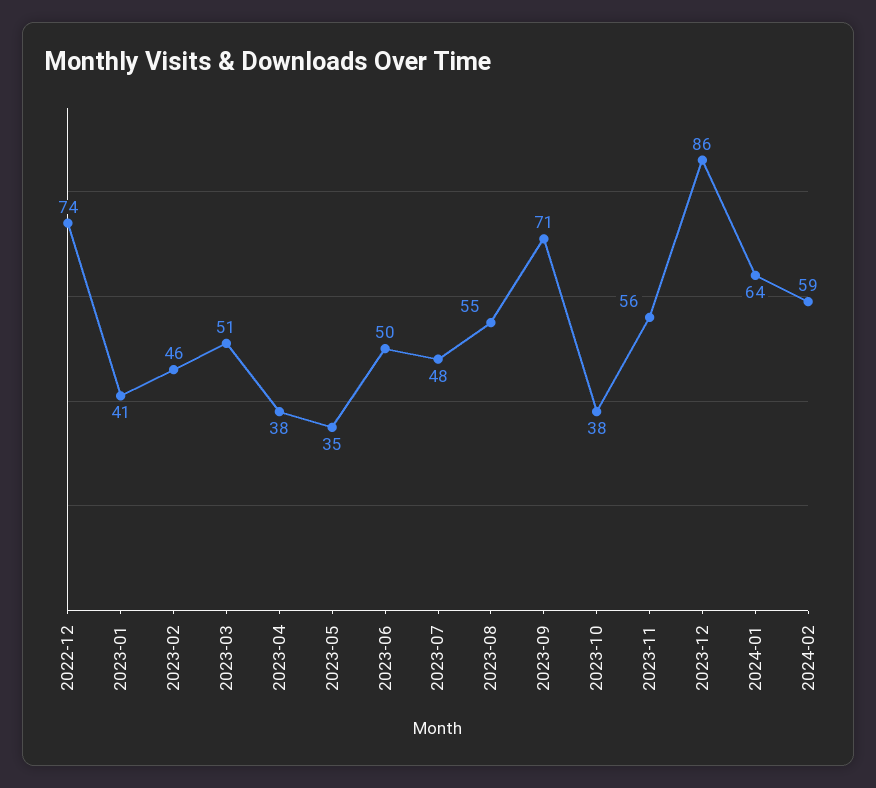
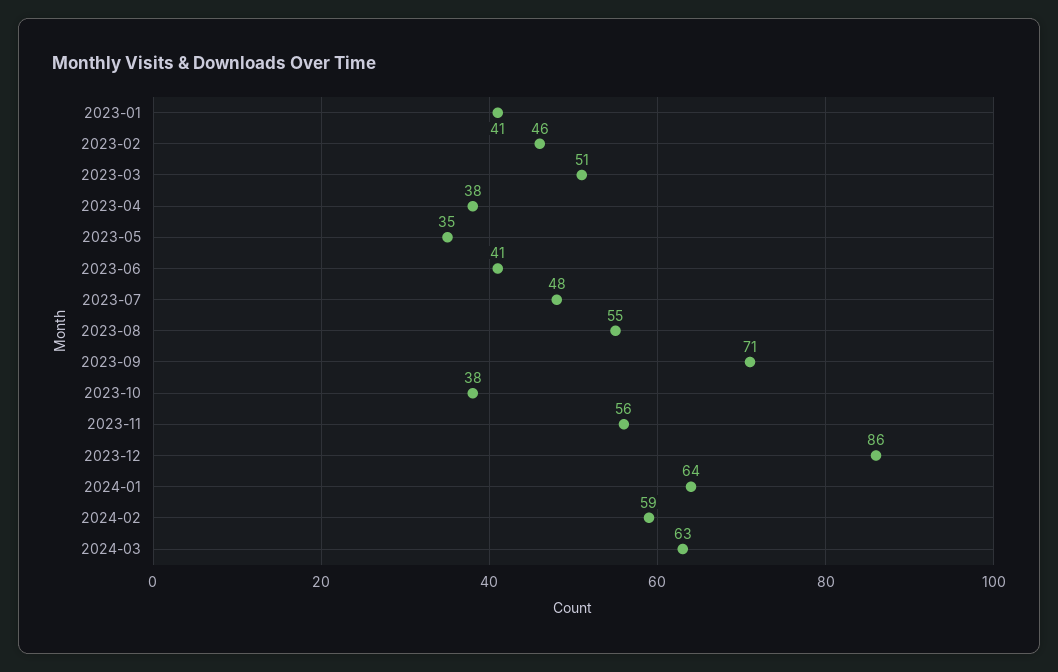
2022-12: 74 -> none
2023-06: 50 -> 41
2024-03: none -> 63

